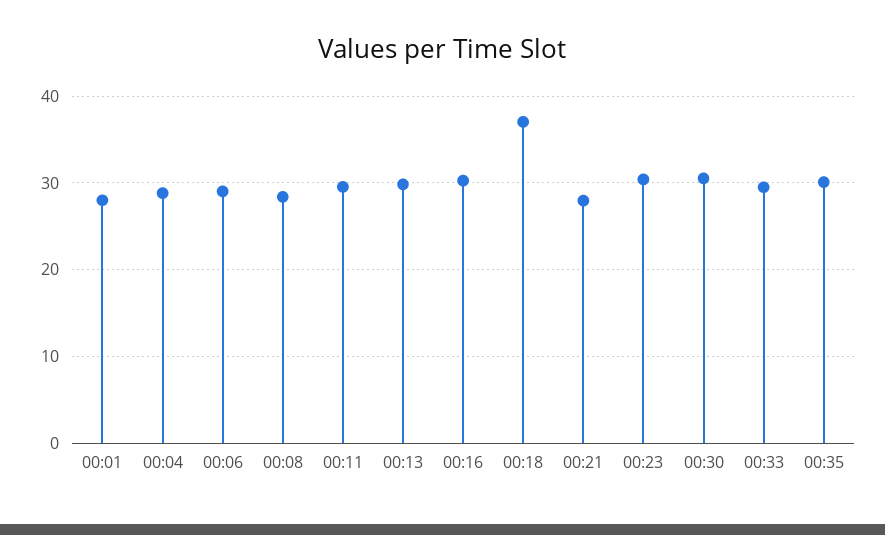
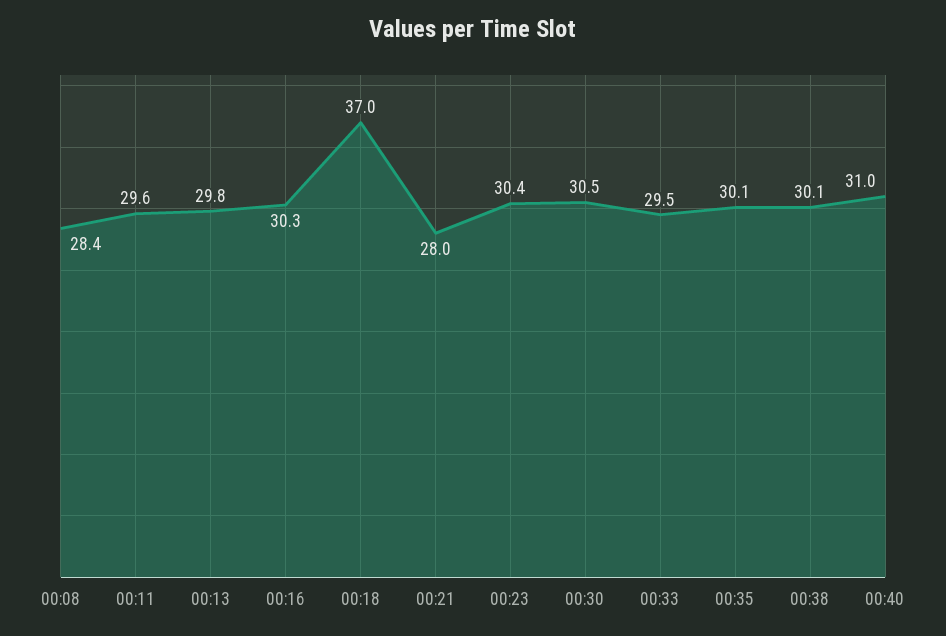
00:01: 28 -> none
00:04: 29 -> none
00:06: 29 -> none
00:38: none -> 30.1
00:40: none -> 31

